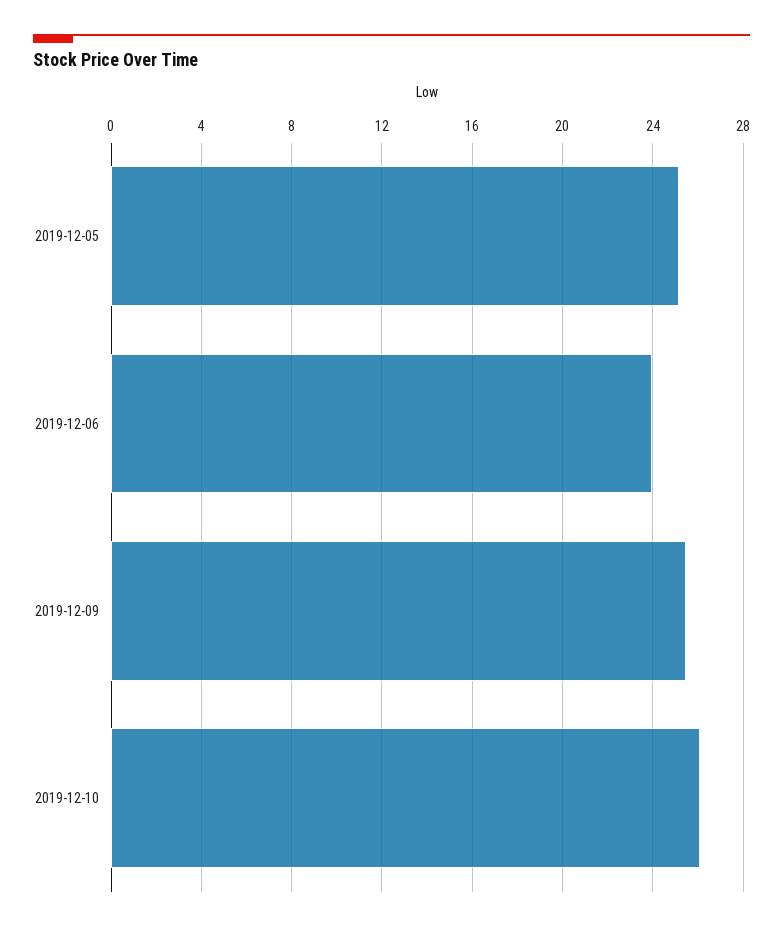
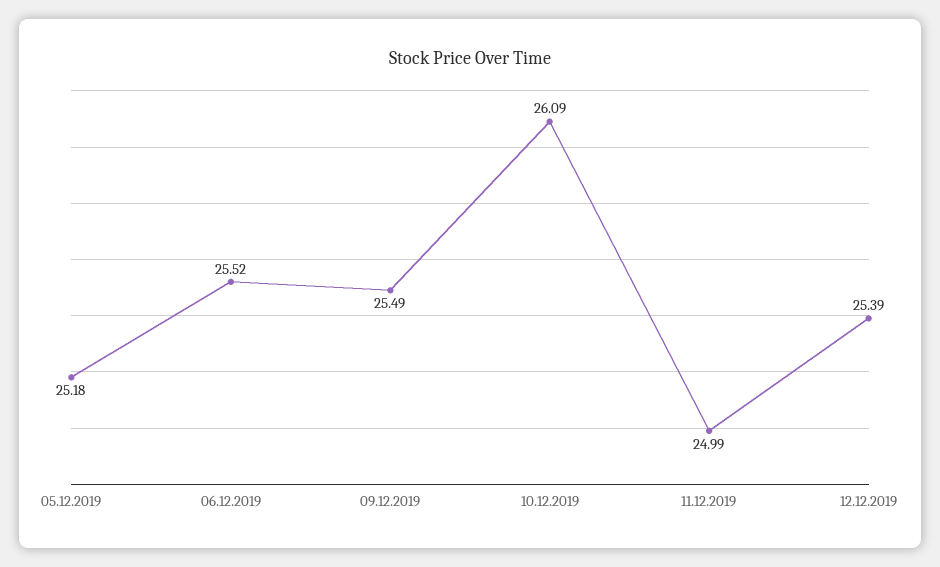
2019-12-06: 24 -> 25.52
11.12.2019: none -> 24.99
12.12.2019: none -> 25.39

